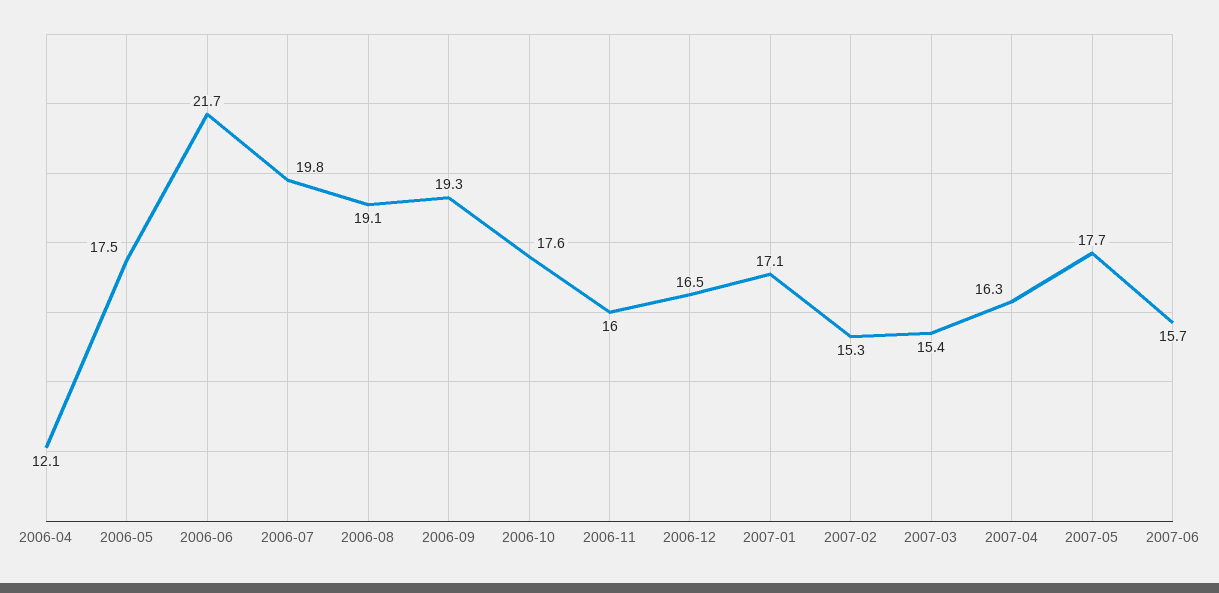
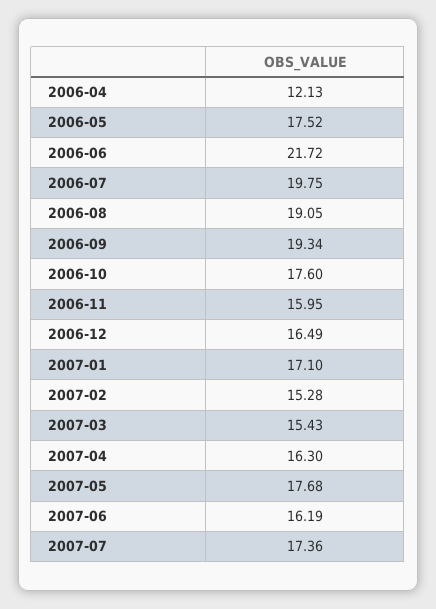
2007-06: 15.7 -> 16.19
2007-07: none -> 17.36

